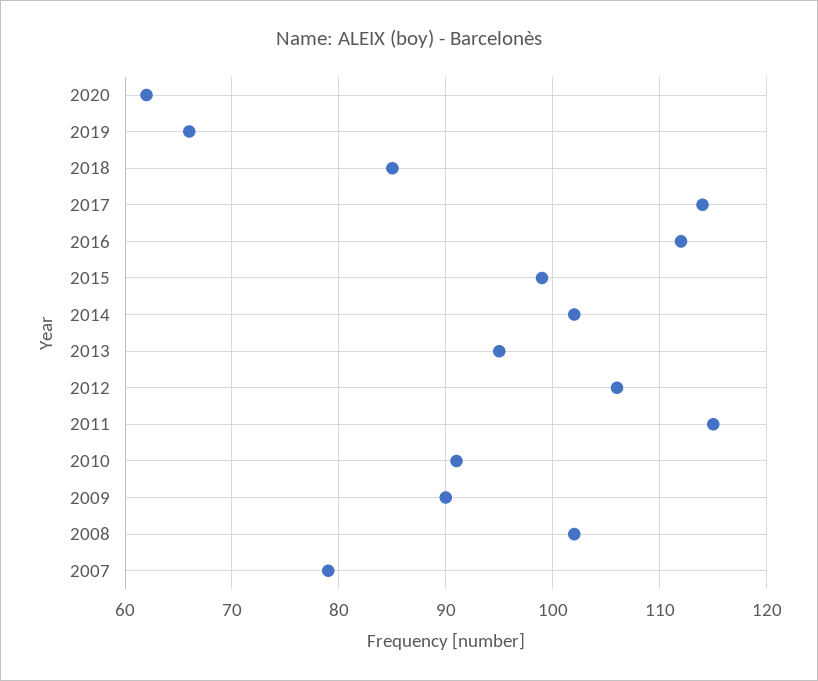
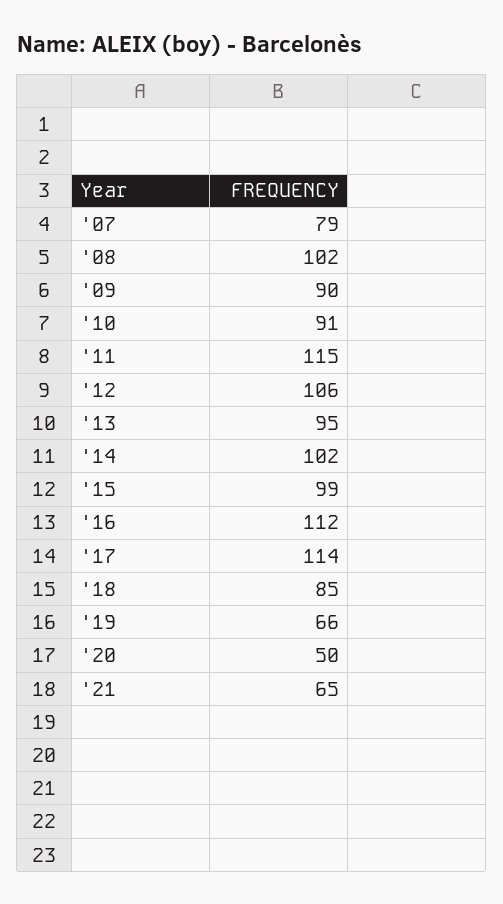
2020: 62 -> 50
'21: none -> 65

